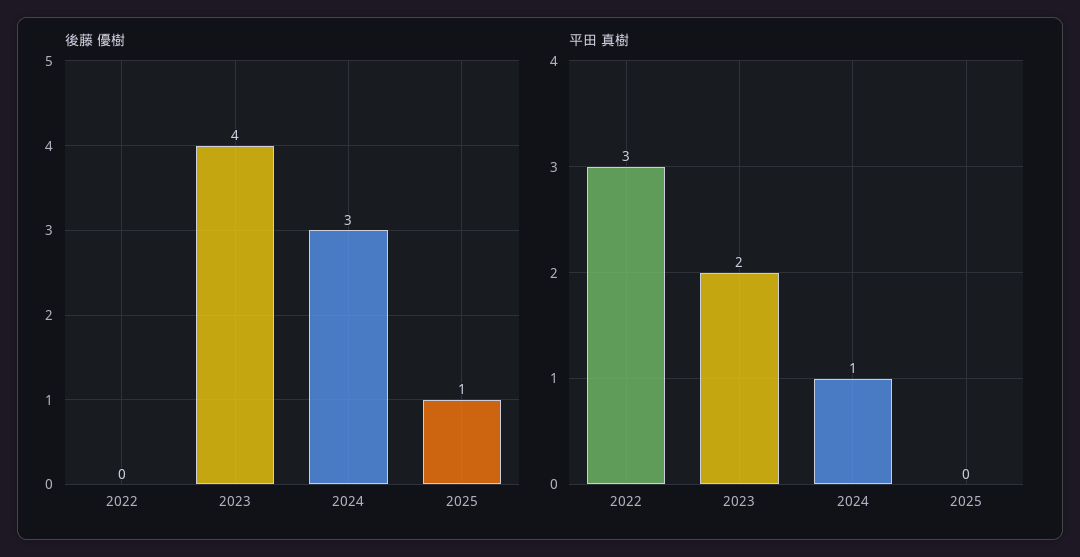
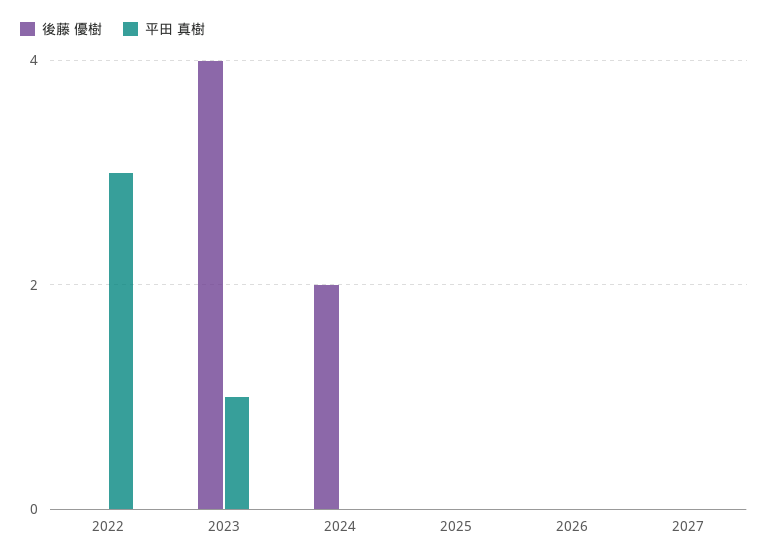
後藤 優樹, 2024: 3 -> 2
後藤 優樹, 2025: 1 -> 0
平田 真樹, 2023: 2 -> 1
平田 真樹, 2024: 1 -> 0
後藤 優樹, 2026: none -> 0
平田 真樹, 2026: none -> 0
後藤 優樹, 2027: none -> 0
平田 真樹, 2027: none -> 0

